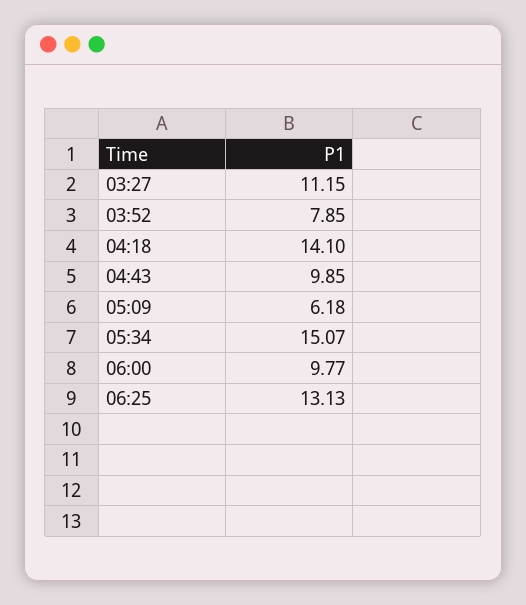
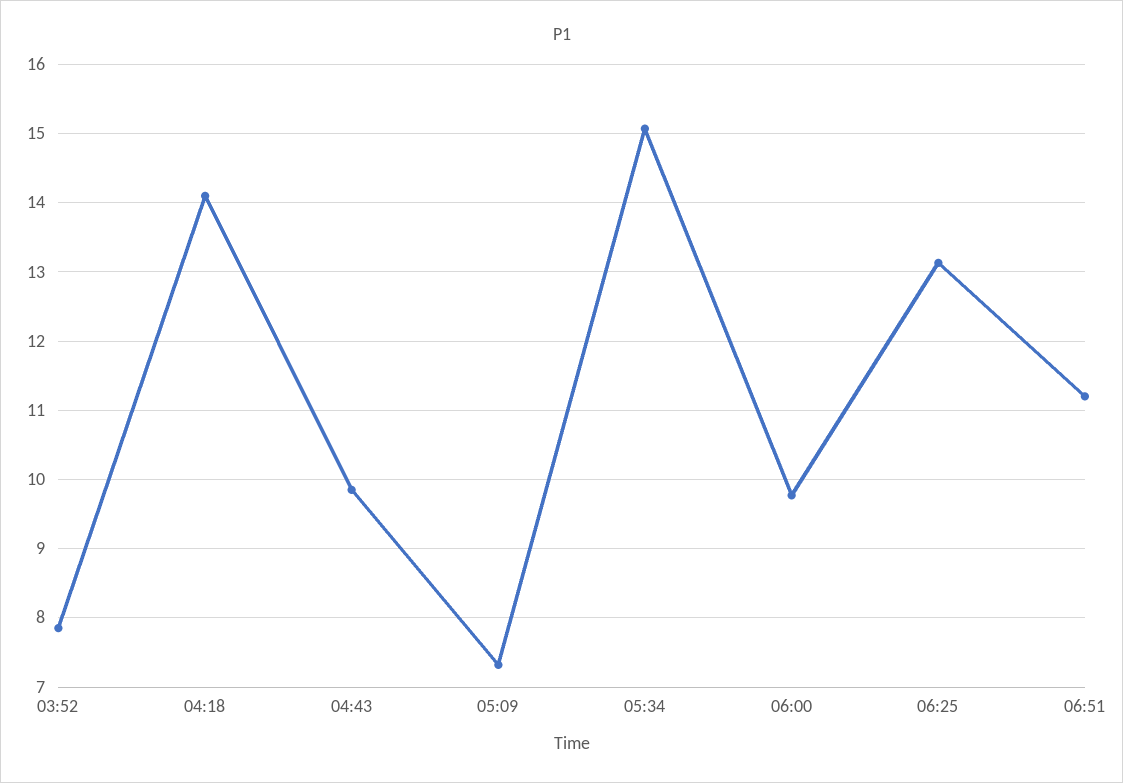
03:27: 11.15 -> none
05:09: 6.18 -> 7.3
06:51: none -> 11.2

